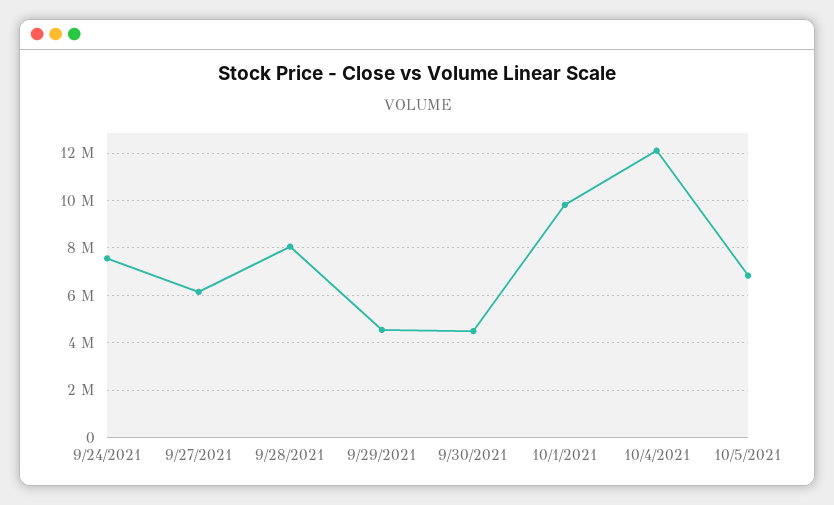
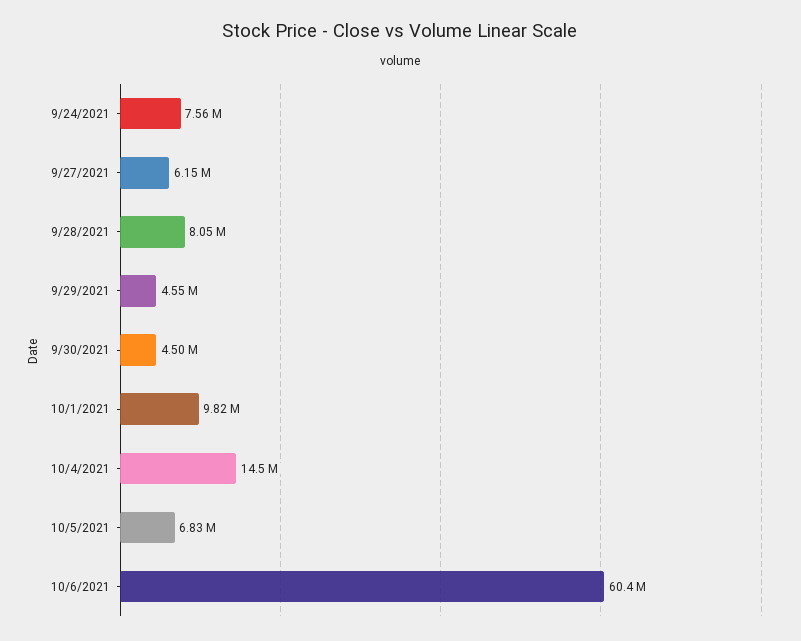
10/4/2021: 12000000 -> 14500000
10/6/2021: none -> 60400000

